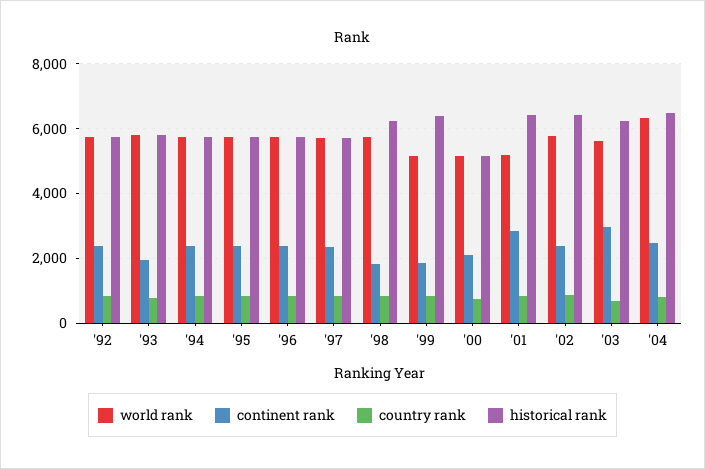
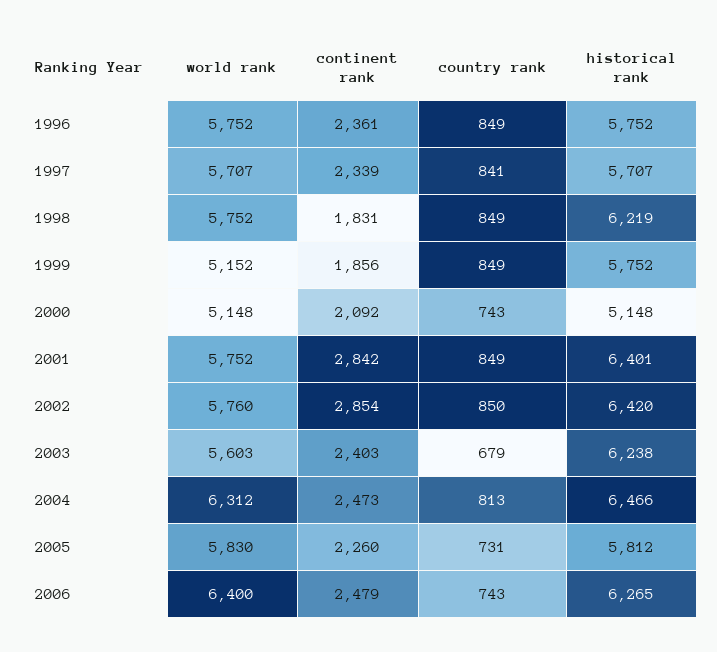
world rank, '92: 5800 -> none
continent rank, '92: 2400 -> none
country rank, '92: 800 -> none
historical rank, '92: 5800 -> none
world rank, '93: 5800 -> none
continent rank, '93: 2000 -> none
country rank, '93: 800 -> none
historical rank, '93: 5800 -> none
world rank, '94: 5800 -> none
continent rank, '94: 2400 -> none
country rank, '94: 800 -> none
historical rank, '94: 5800 -> none
world rank, '95: 5800 -> none
continent rank, '95: 2400 -> none
country rank, '95: 800 -> none
historical rank, '95: 5800 -> none
historical rank, '99: 6400 -> 5752
world rank, '01: 5200 -> 5752
continent rank, '02: 2400 -> 2854
continent rank, '03: 3000 -> 2403
world rank, 2005: none -> 5830
continent rank, 2005: none -> 2260
country rank, 2005: none -> 731
historical rank, 2005: none -> 5812
world rank, 2006: none -> 6400
continent rank, 2006: none -> 2479
country rank, 2006: none -> 743
historical rank, 2006: none -> 6265

